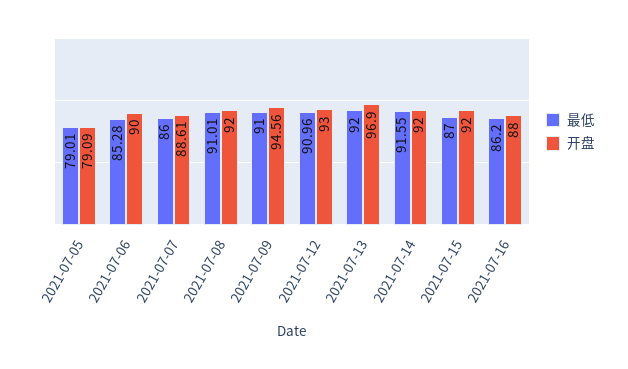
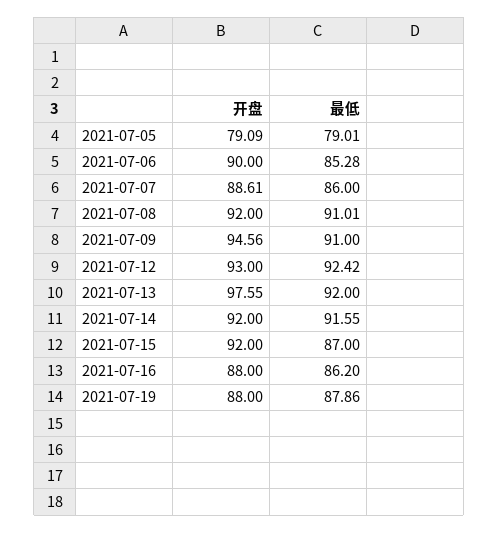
最低, 2021-07-12: 90.96 -> 92.42
开盘, 2021-07-13: 96.9 -> 97.55
开盘, 2021-07-19: none -> 88
最低, 2021-07-19: none -> 87.86

